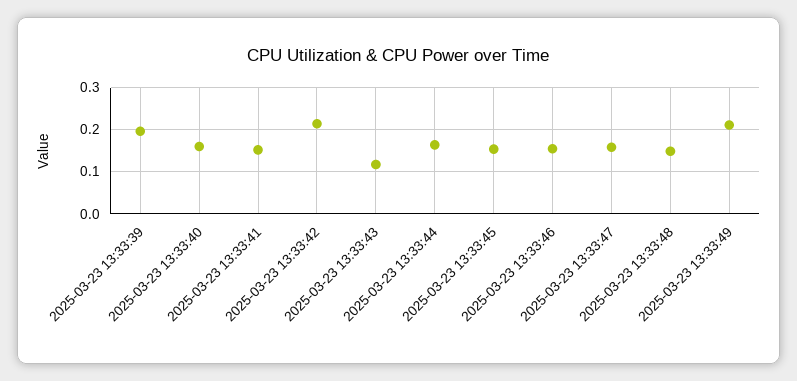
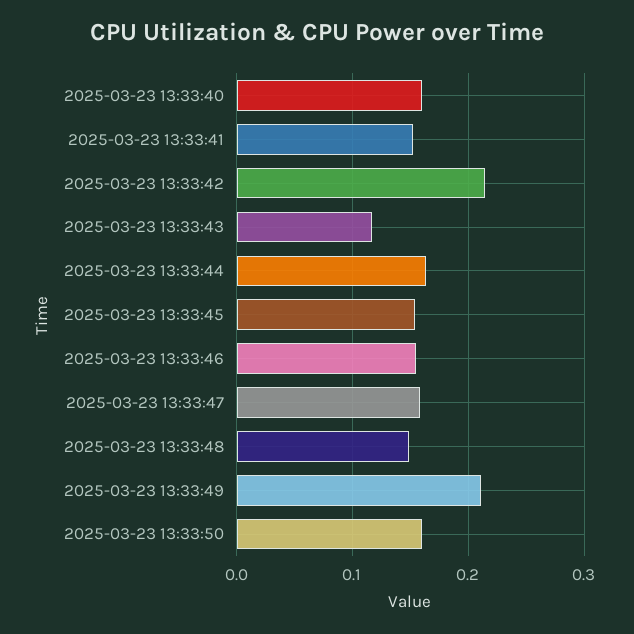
2025-03-23 13:33:39: 0.2 -> none
2025-03-23 13:33:50: none -> 0.16

